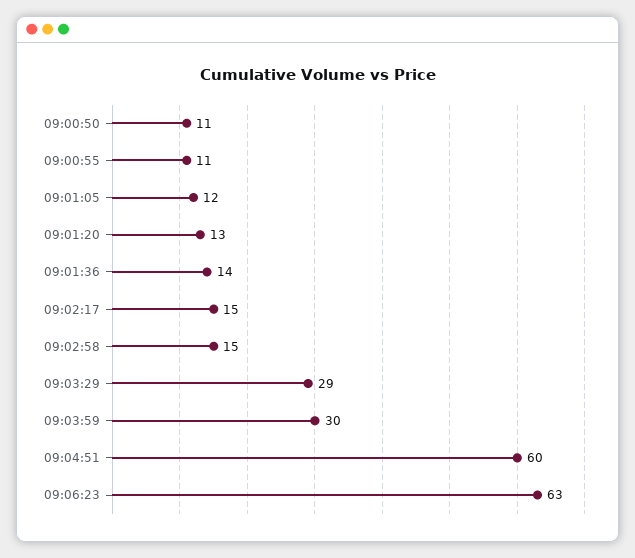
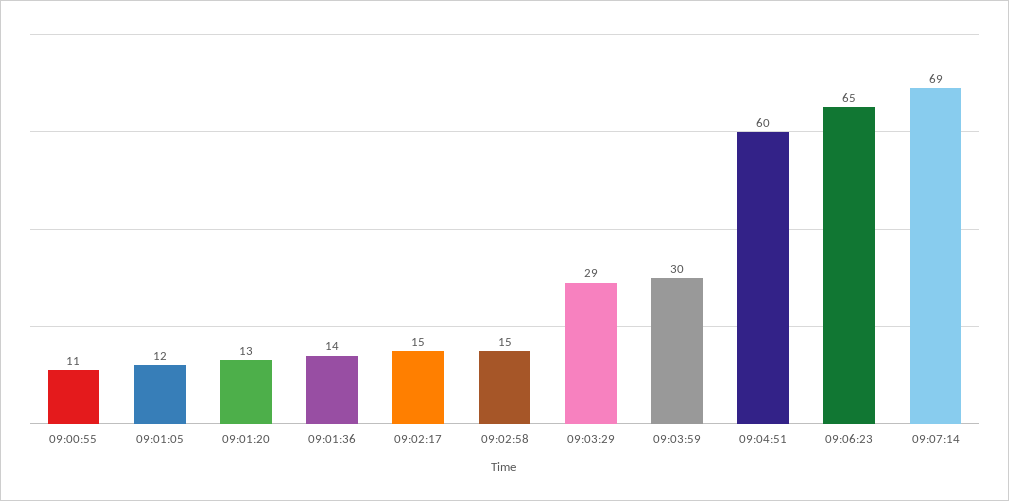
09:00:50: 11 -> none
09:06:23: 63 -> 65
09:07:14: none -> 69

